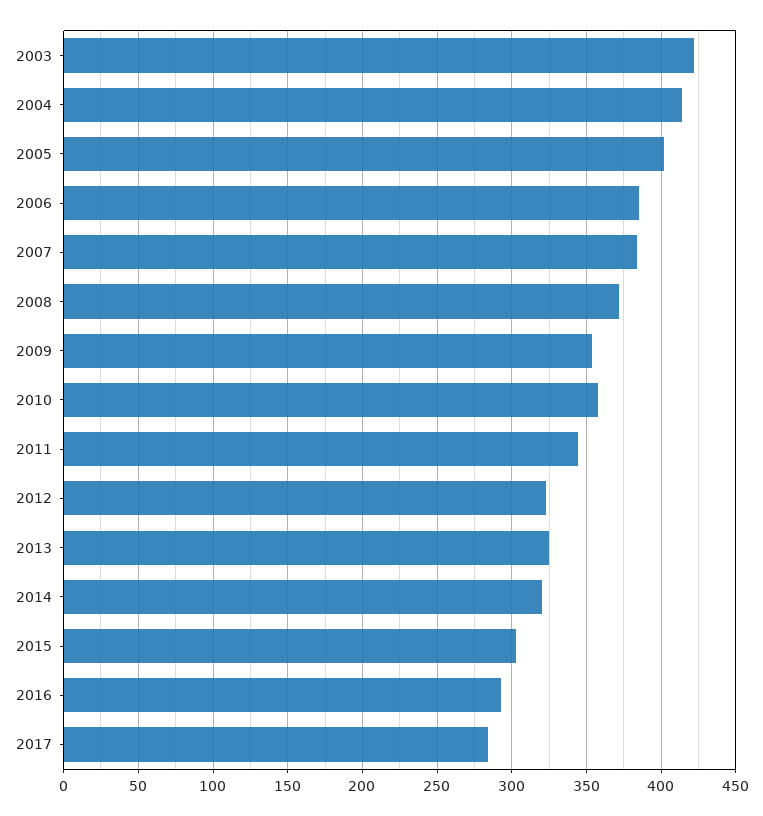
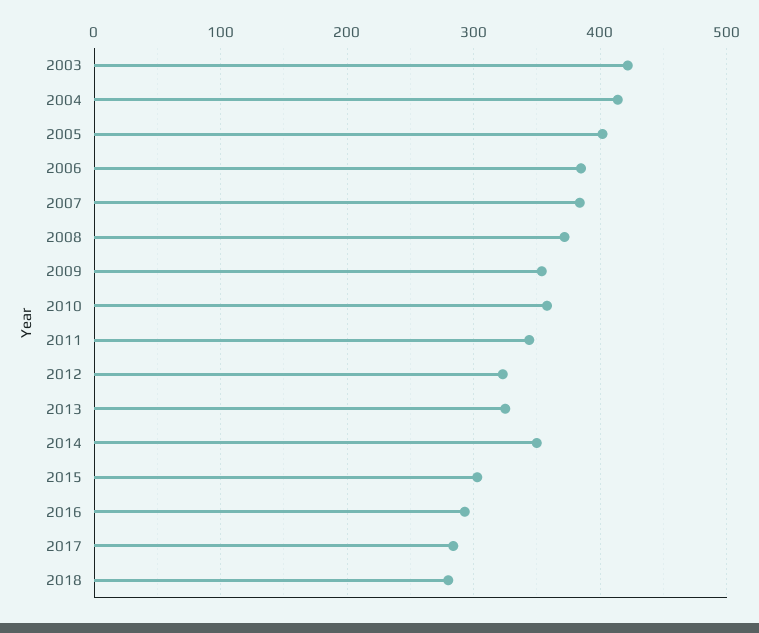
2014: 320 -> 350
2018: none -> 280

